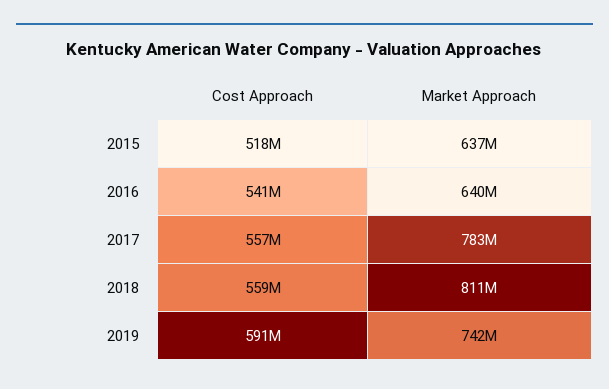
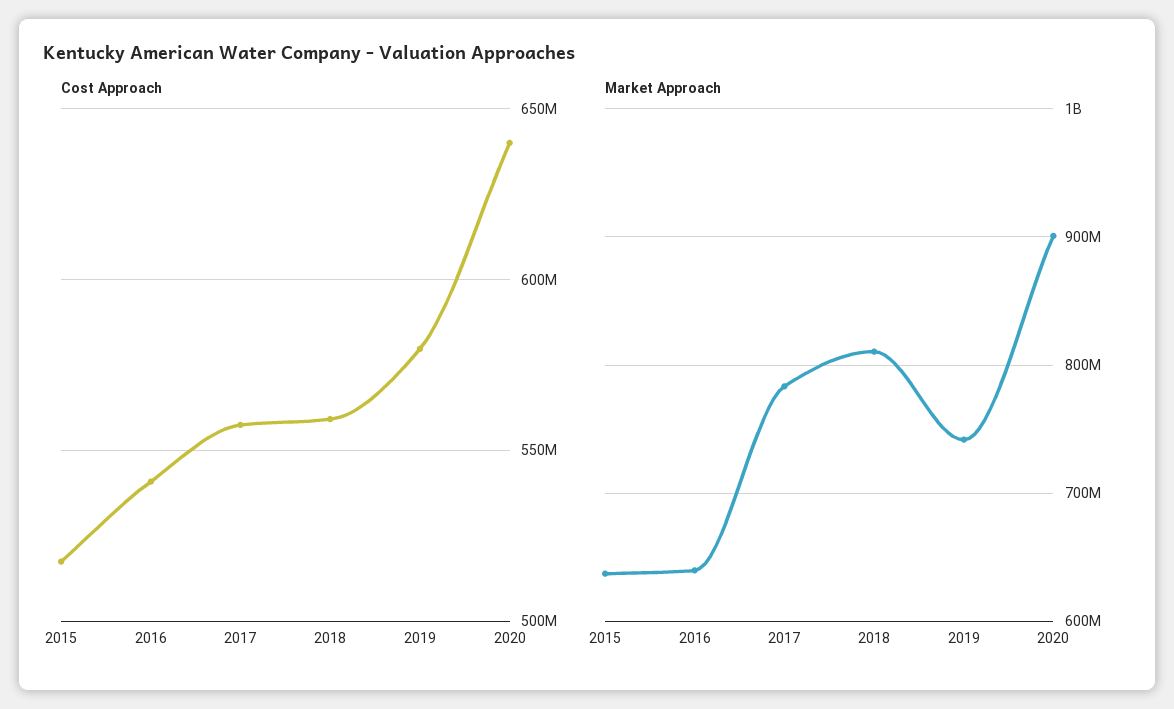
Cost Approach, 2019: 591000000 -> 580000000
Cost Approach, 2020: none -> 640000000
Market Approach, 2020: none -> 900000000

